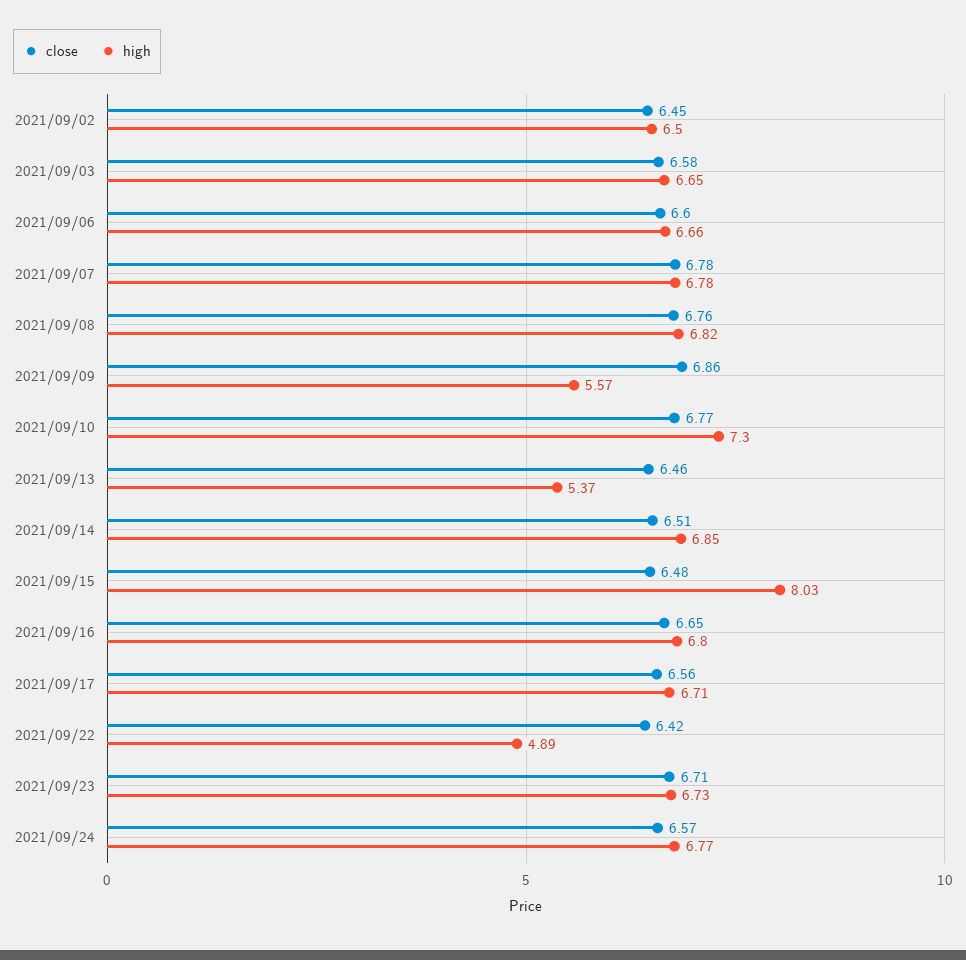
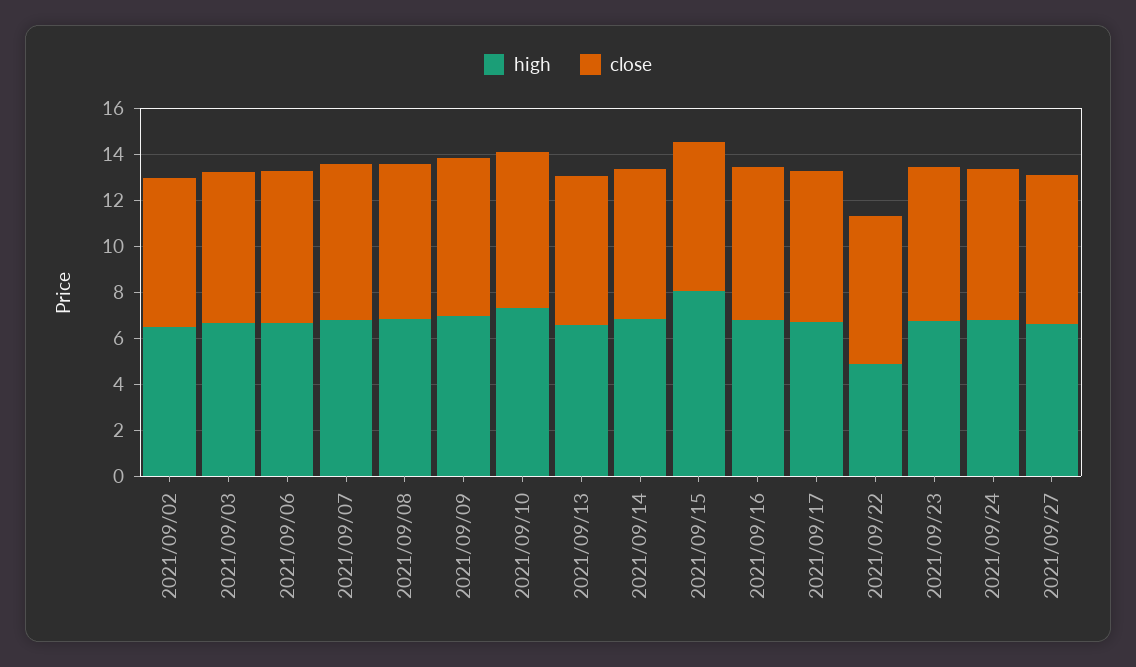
high, 2021/09/09: 5.57 -> 7
high, 2021/09/13: 5.37 -> 6.5
high, 2021/09/27: none -> 6.5
close, 2021/09/27: none -> 6.5

